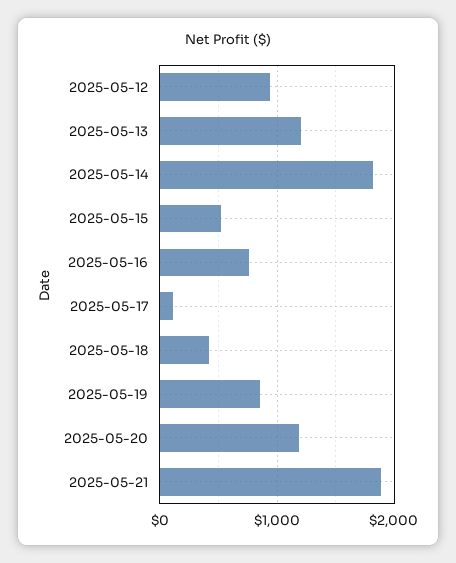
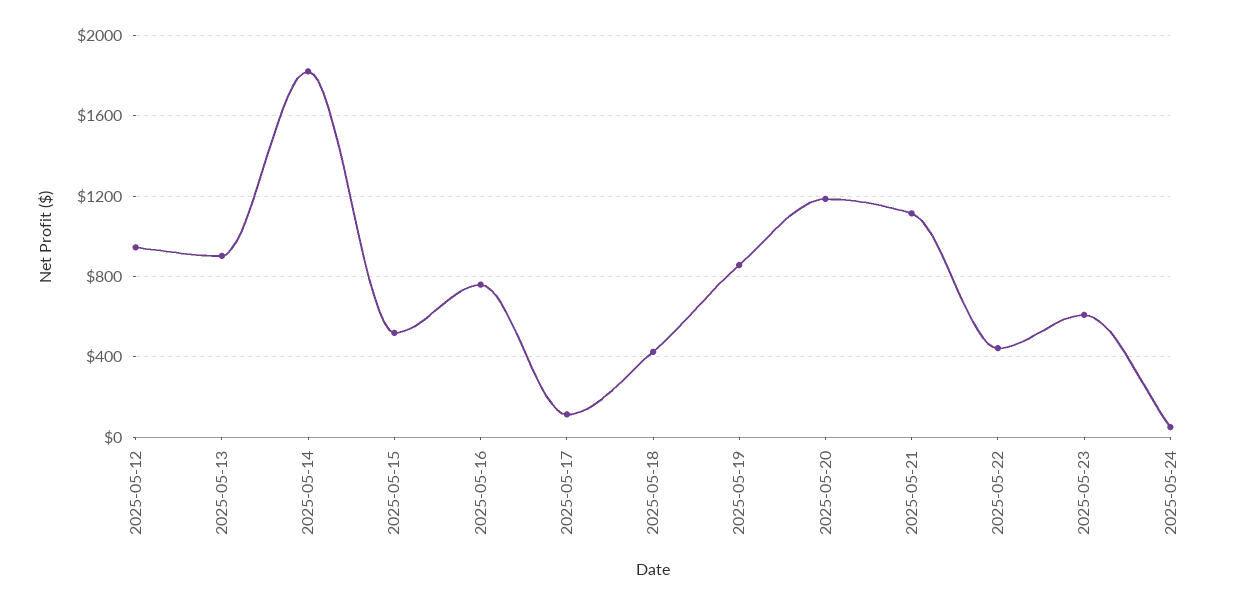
2025-05-13: 1200 -> 900
2025-05-21: 1900 -> 1100
2025-05-22: none -> 450
2025-05-23: none -> 600
2025-05-24: none -> 50

